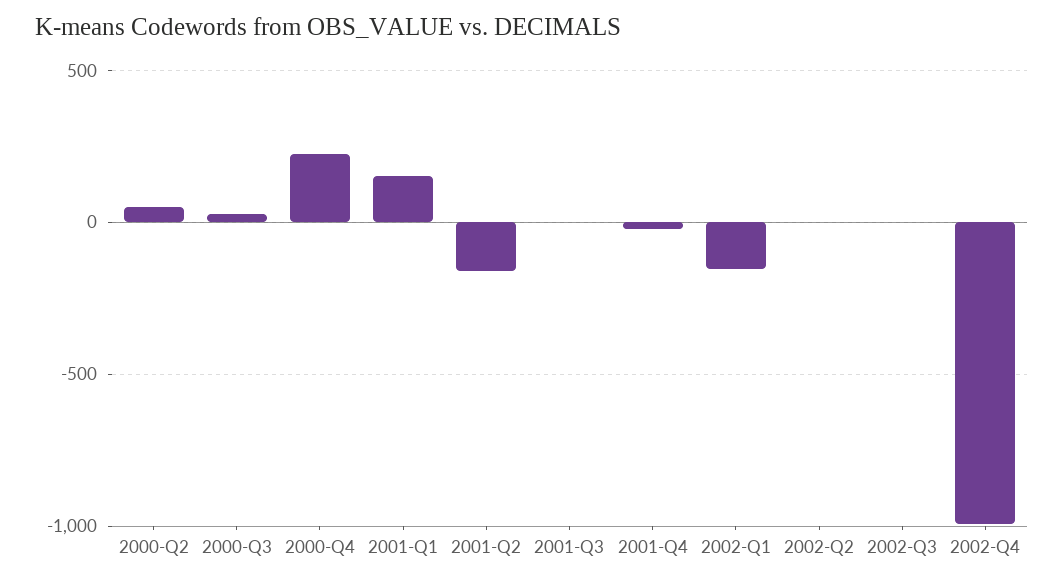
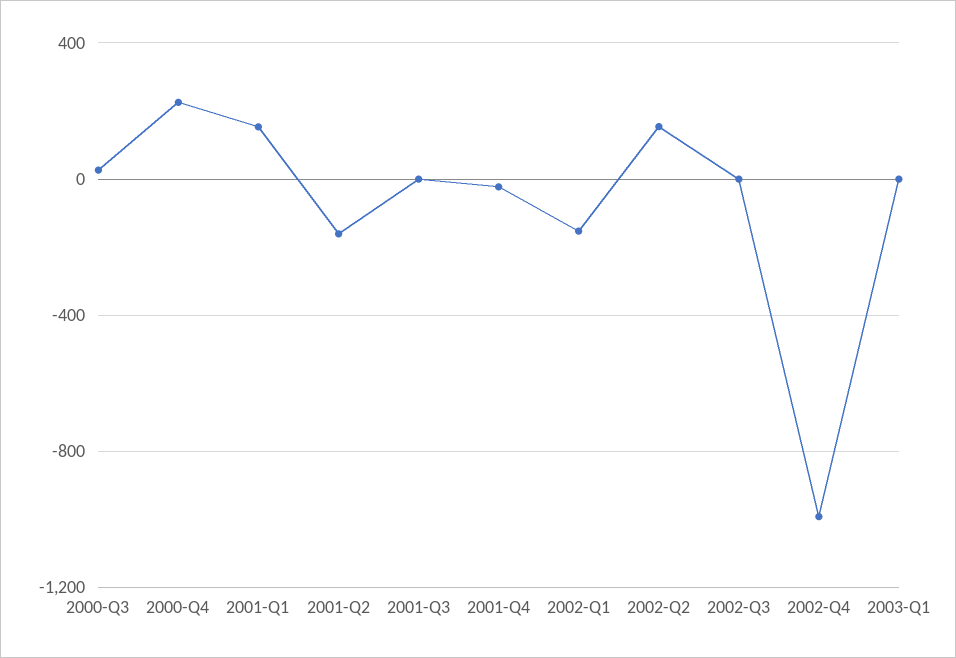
2000-Q2: 50 -> none
2002-Q2: 0 -> 150
2003-Q1: none -> 0

